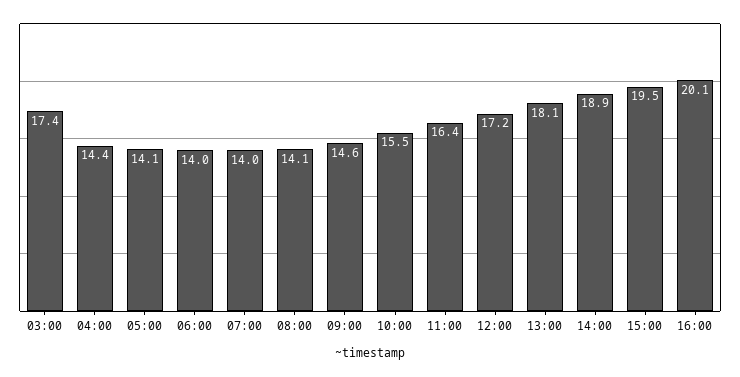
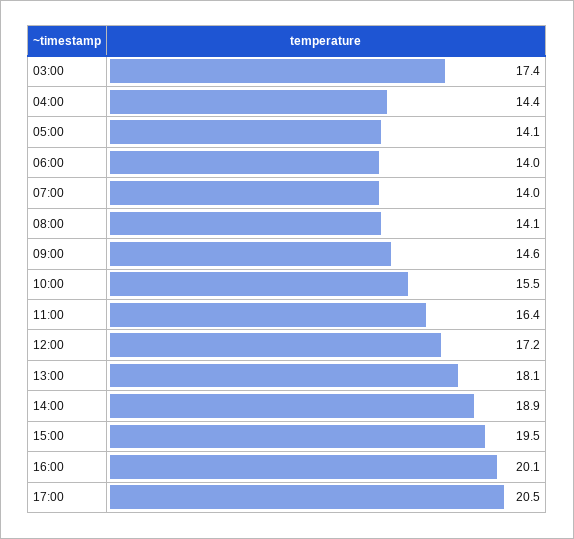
17:00: none -> 20.5

